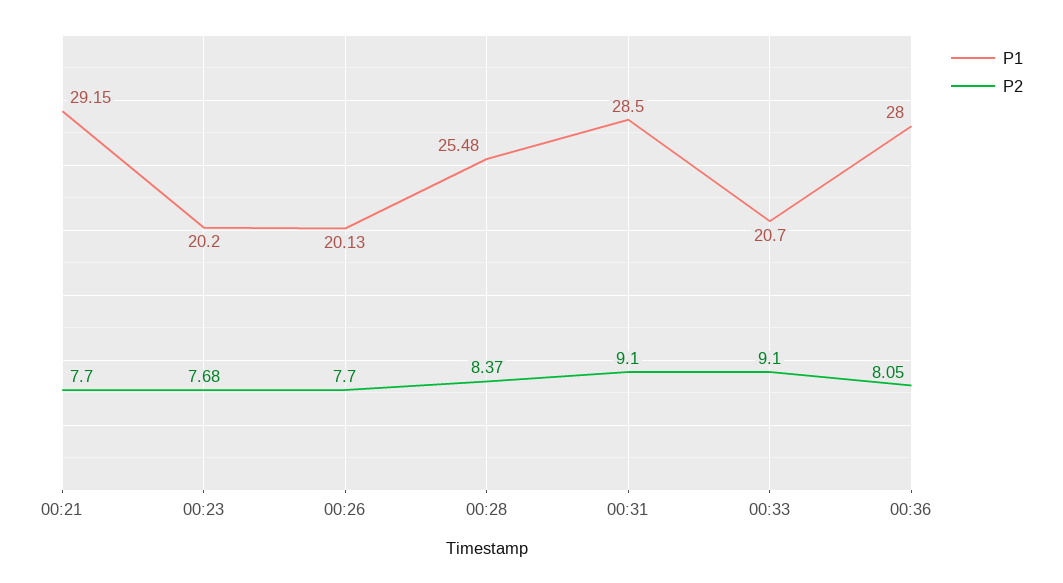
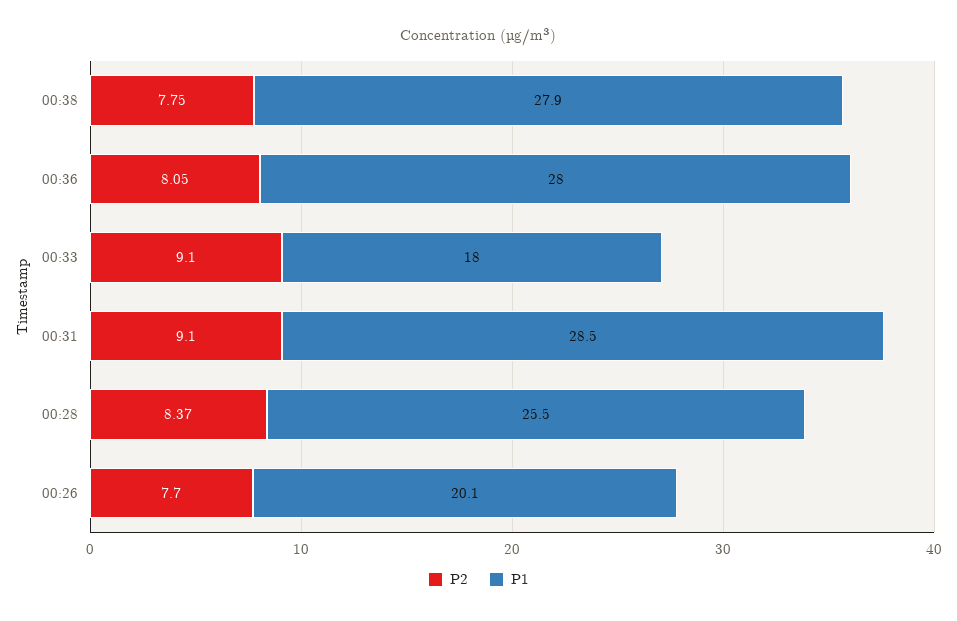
P1, 00:21: 29.15 -> none
P2, 00:21: 7.7 -> none
P1, 00:23: 20.2 -> none
P2, 00:23: 7.68 -> none
P1, 00:33: 20.7 -> 18
P2, 00:38: none -> 7.75
P1, 00:38: none -> 27.9

